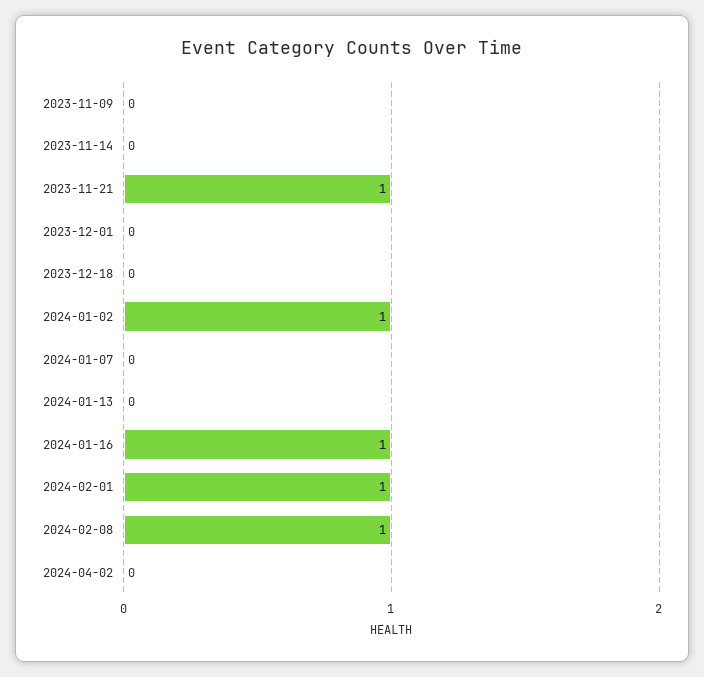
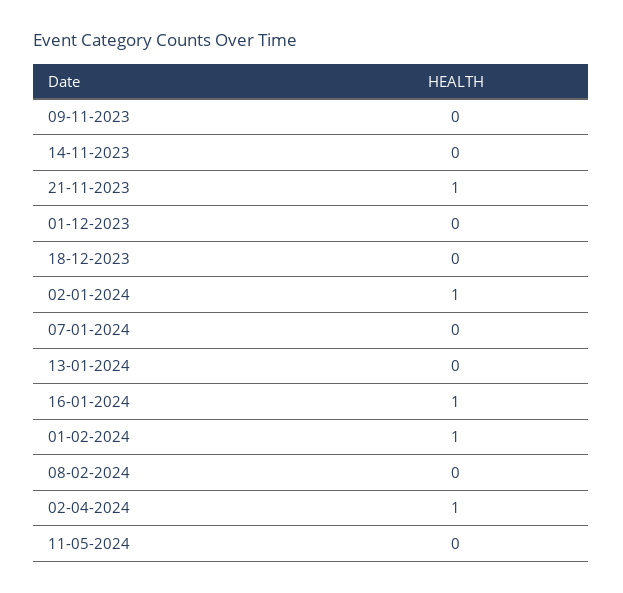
2024-02-08: 1 -> 0
2024-04-02: 0 -> 1
11-05-2024: none -> 0

